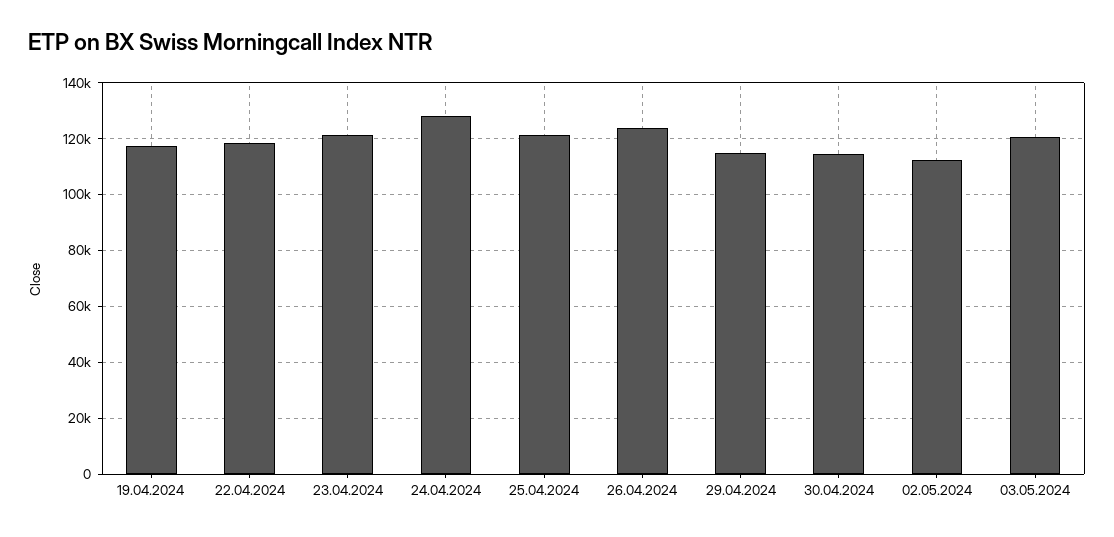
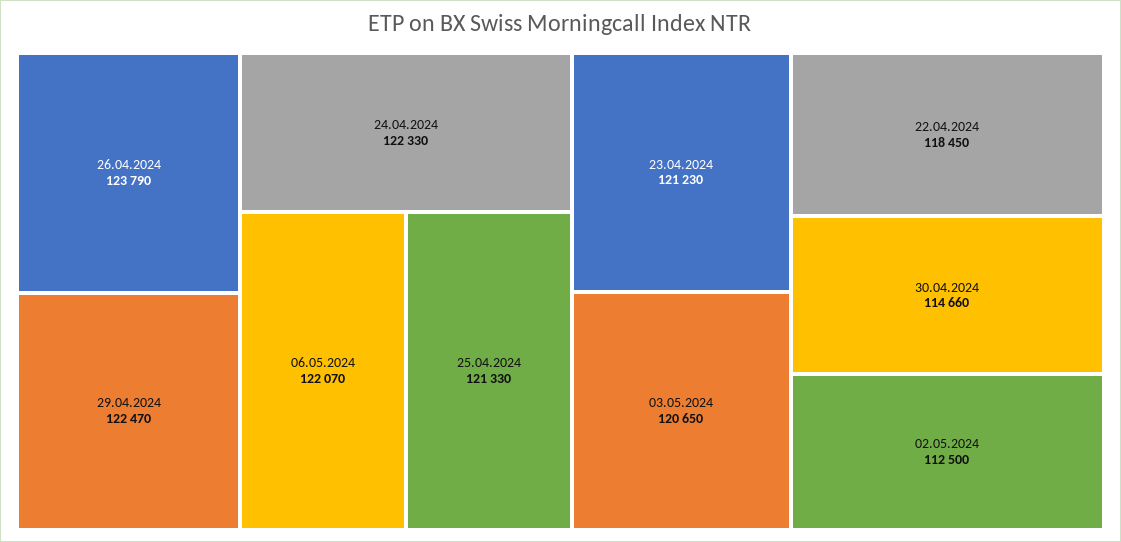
19.04.2024: 117500 -> none
24.04.2024: 127500 -> 122330
29.04.2024: 115000 -> 122470
06.05.2024: none -> 122070

